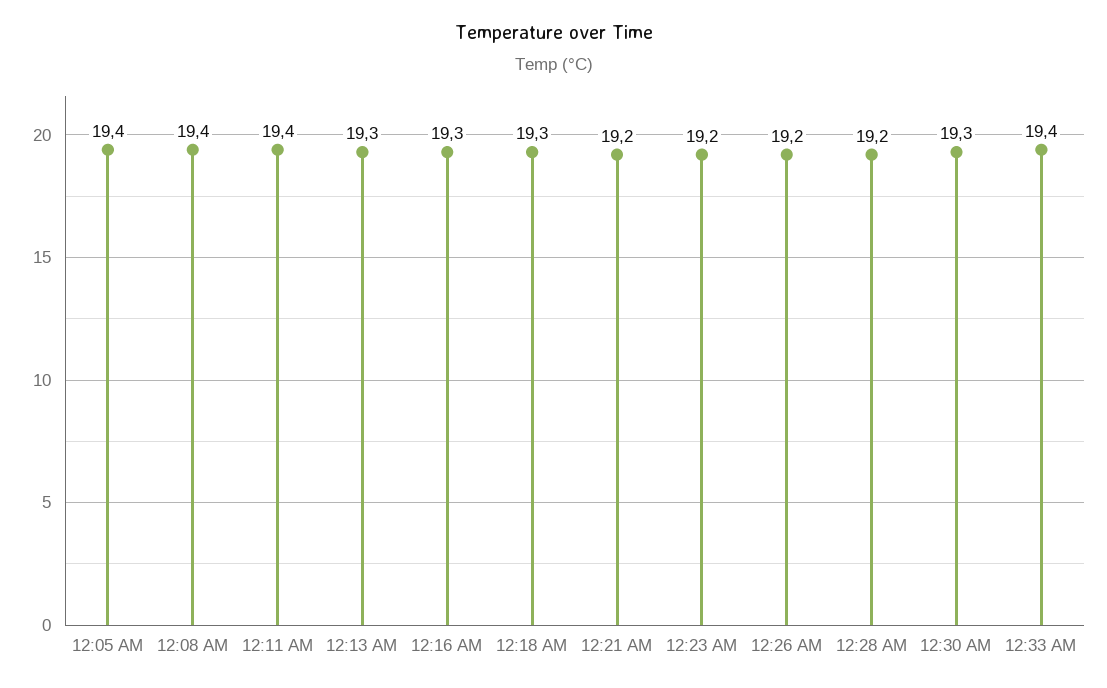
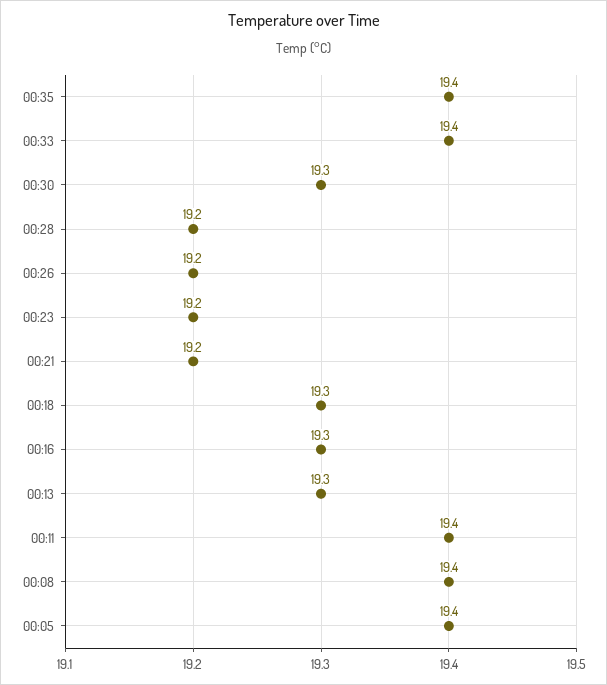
00:35: none -> 19.4

